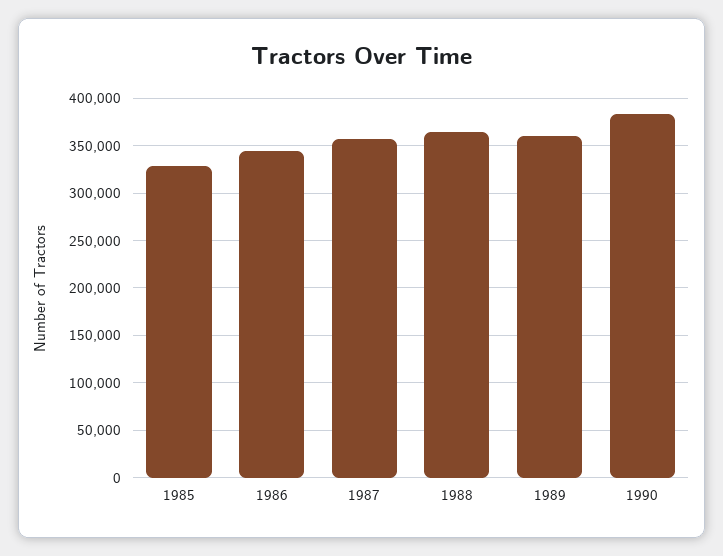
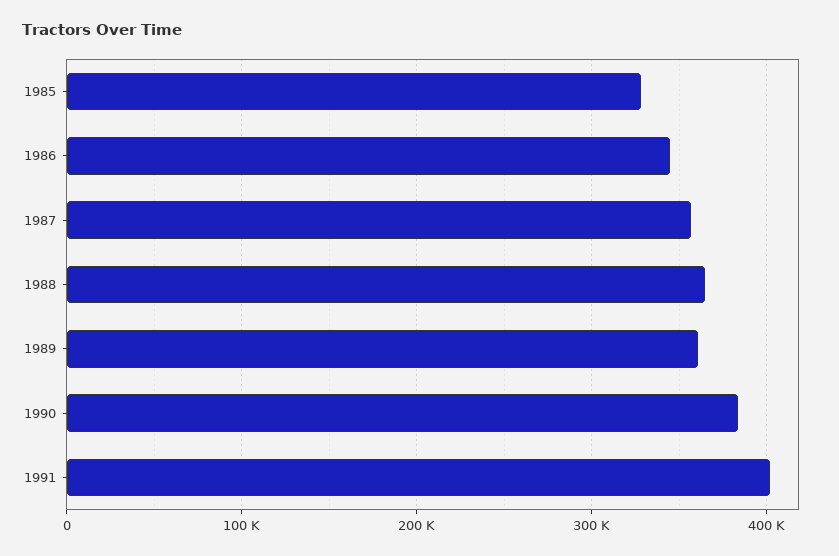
1991: none -> 400000

